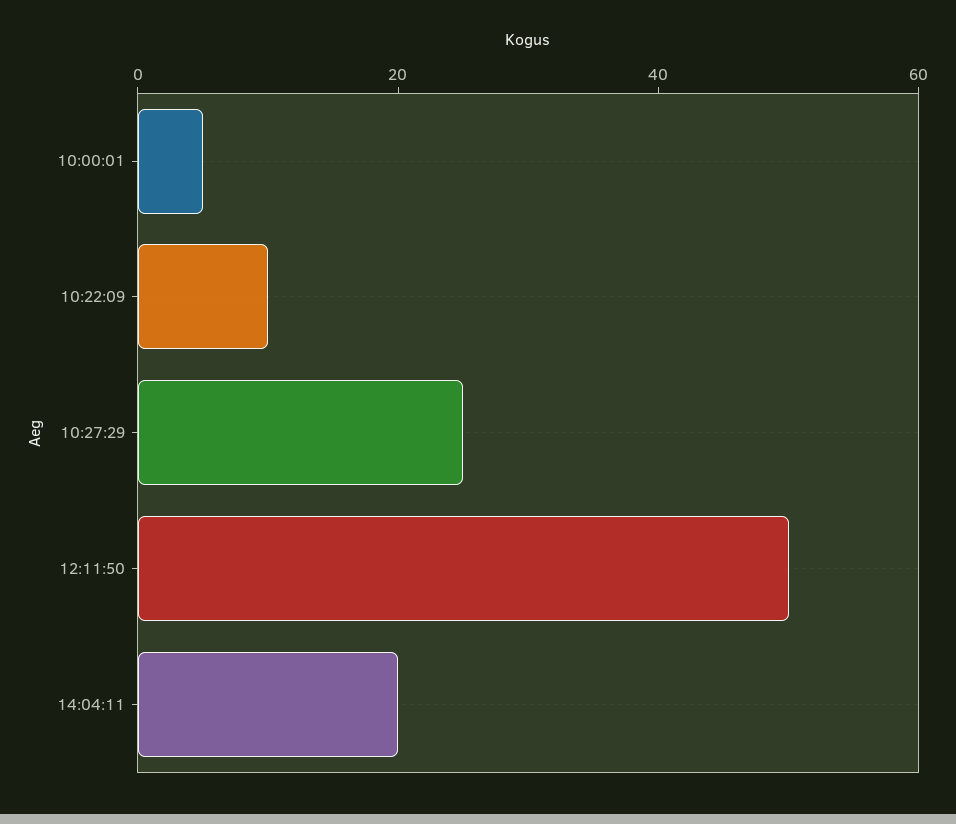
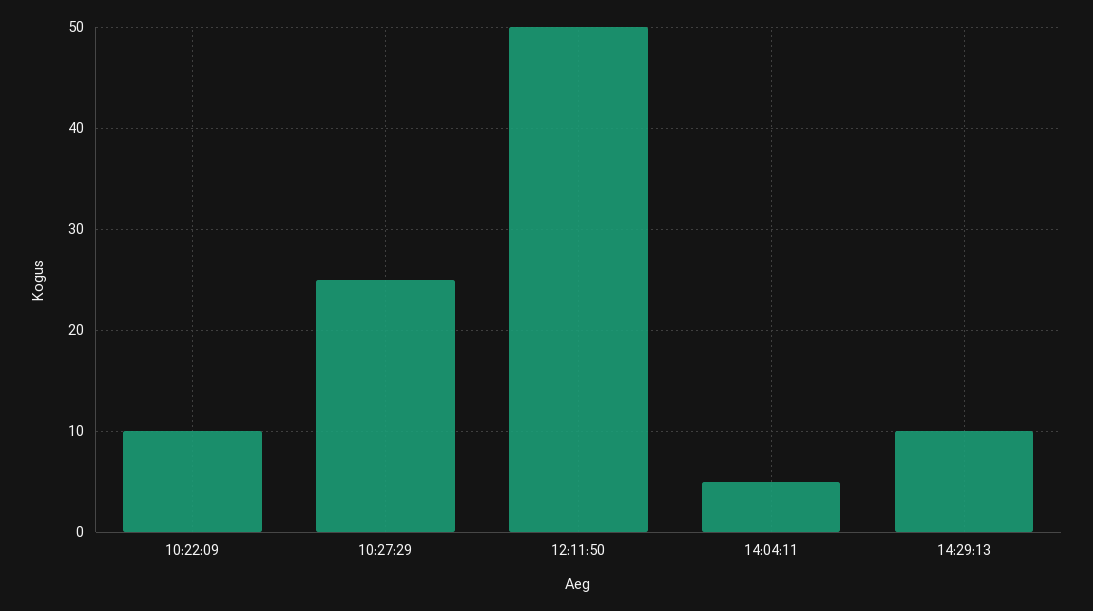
10:00:01: 5 -> none
14:04:11: 20 -> 5
14:29:13: none -> 10

